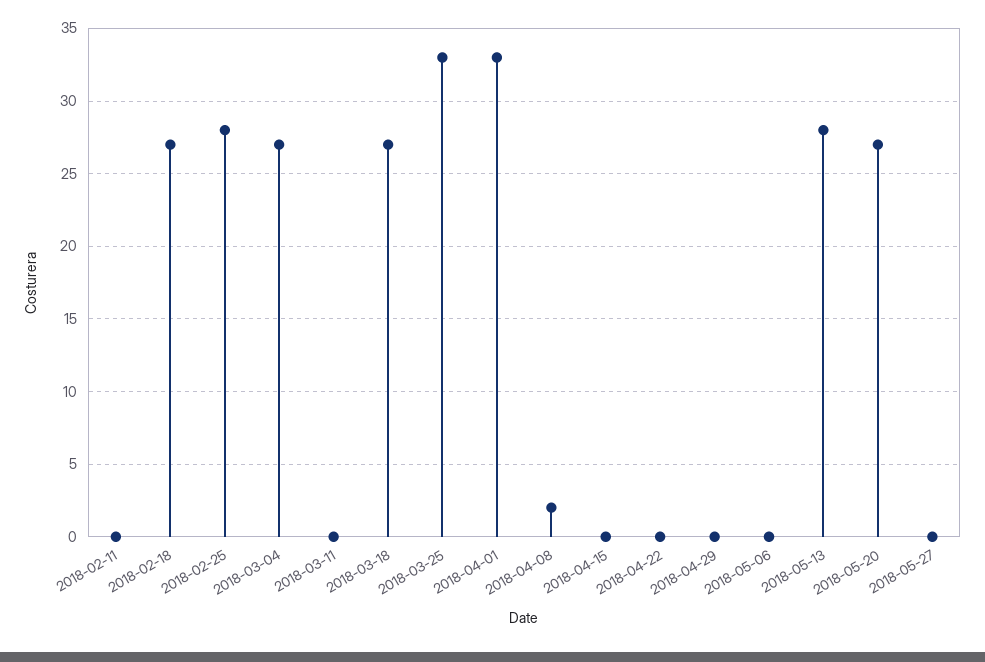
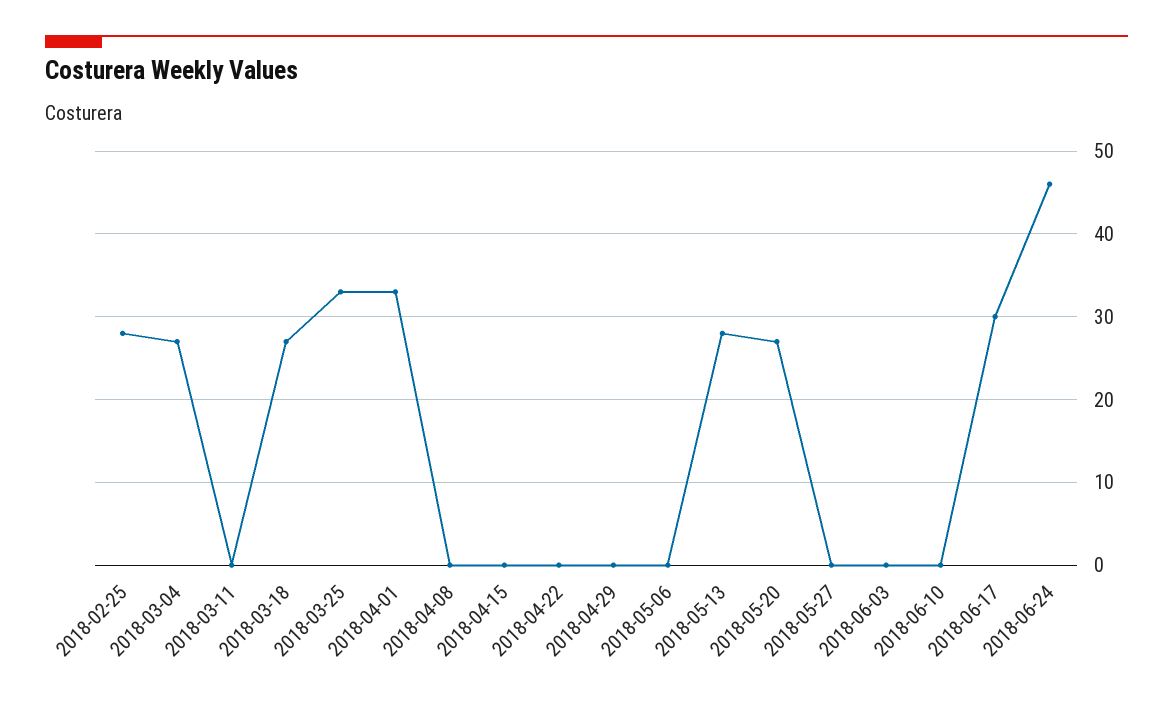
2018-02-11: 0 -> none
2018-02-18: 27 -> none
2018-04-08: 2 -> 0
2018-06-03: none -> 0
2018-06-10: none -> 0
2018-06-17: none -> 30
2018-06-24: none -> 46

